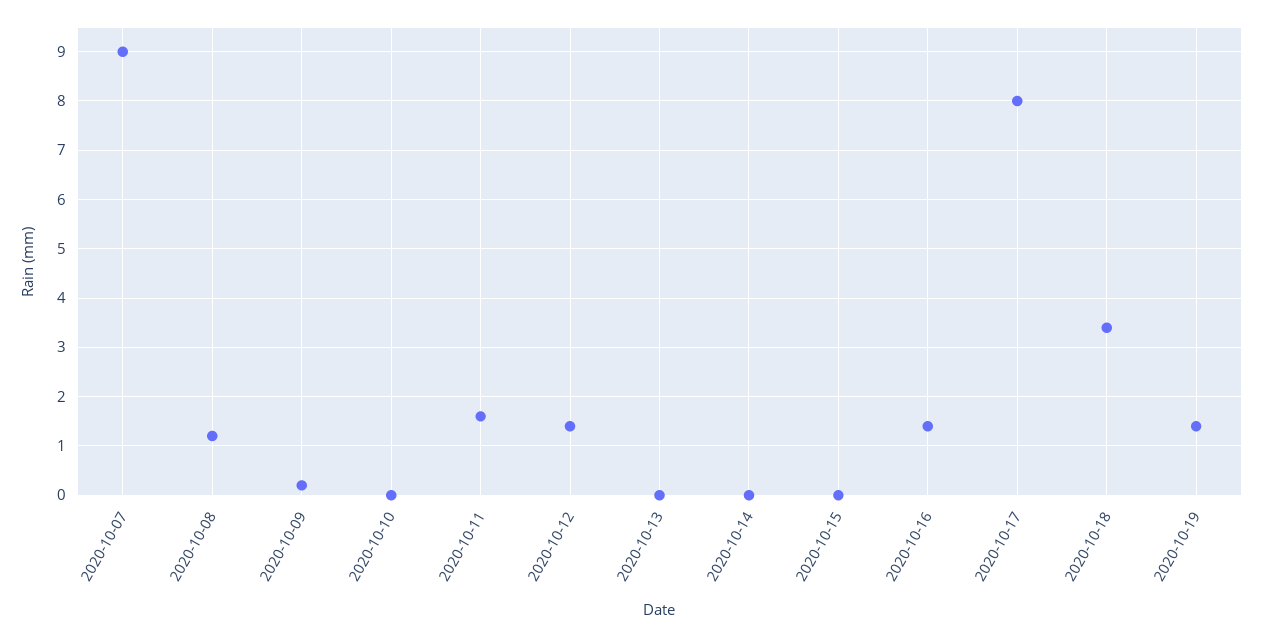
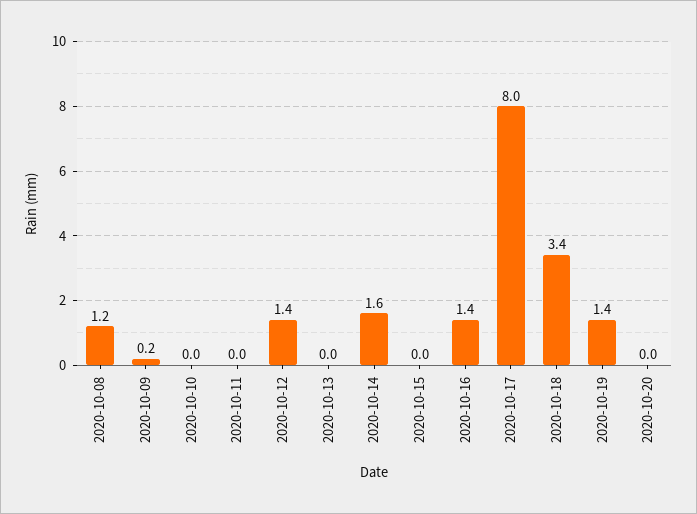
2020-10-07: 9 -> none
2020-10-11: 1.5 -> 0
2020-10-14: 0 -> 1.6
2020-10-20: none -> 0

